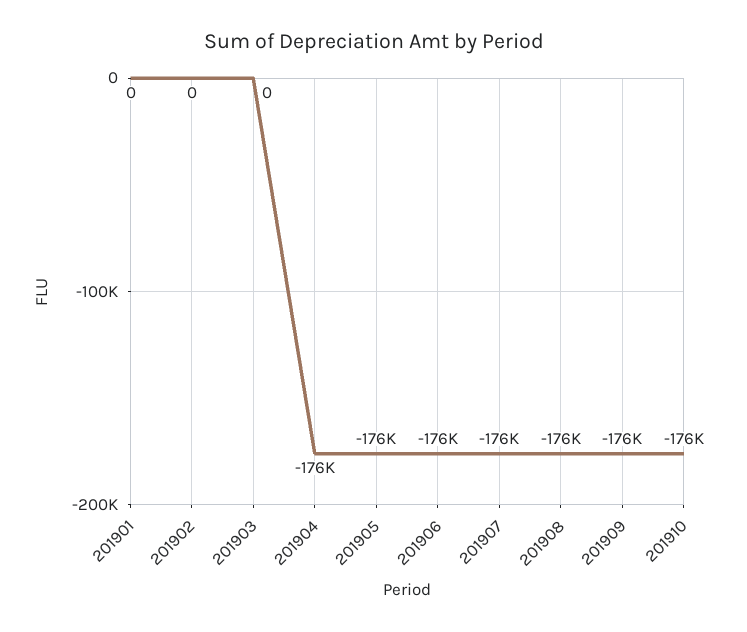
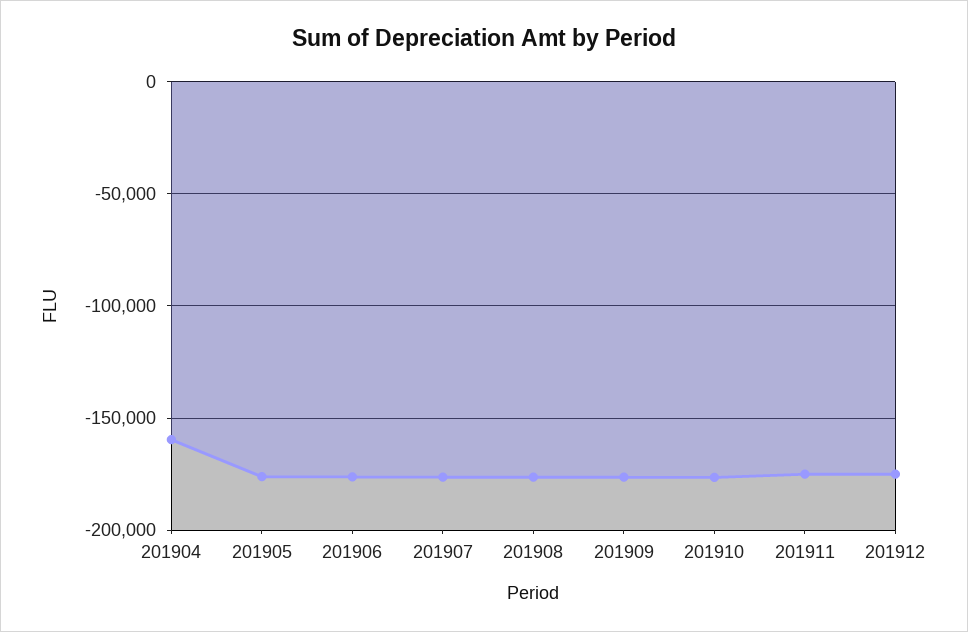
201901: 0 -> none
201902: 0 -> none
201903: 0 -> none
201904: -176000 -> -160000
201911: none -> -175000
201912: none -> -175000

